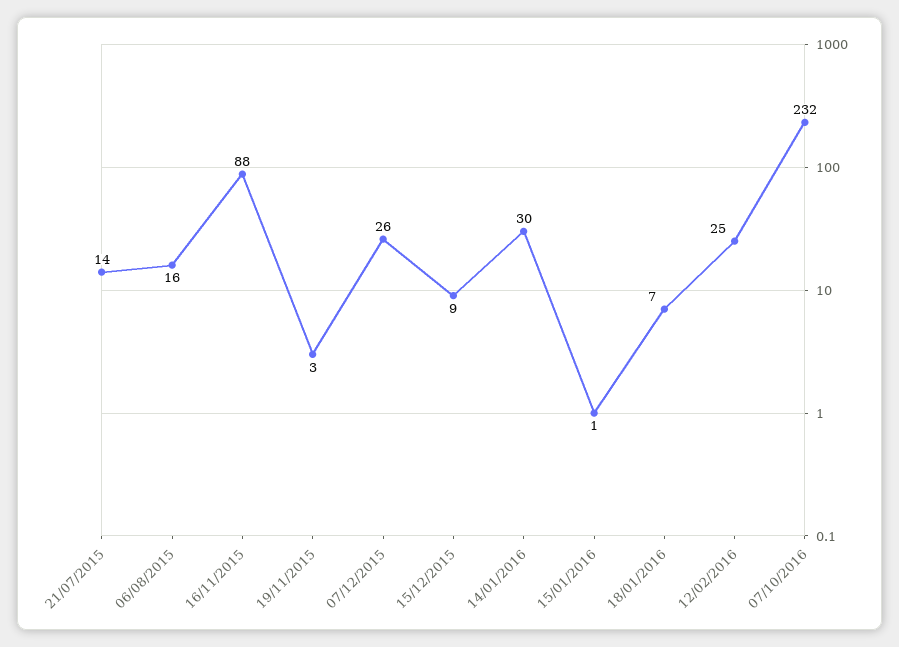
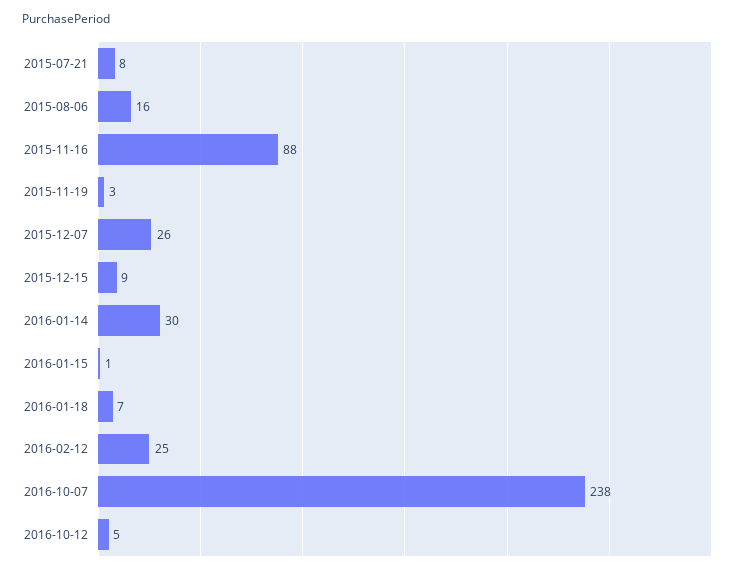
21/07/2015: 14 -> 8
07/10/2016: 232 -> 238
2016-10-12: none -> 5

